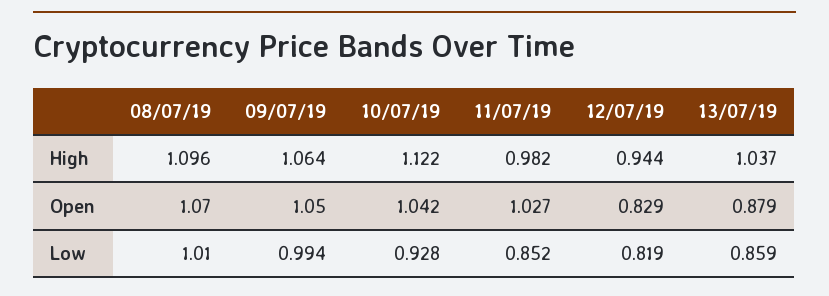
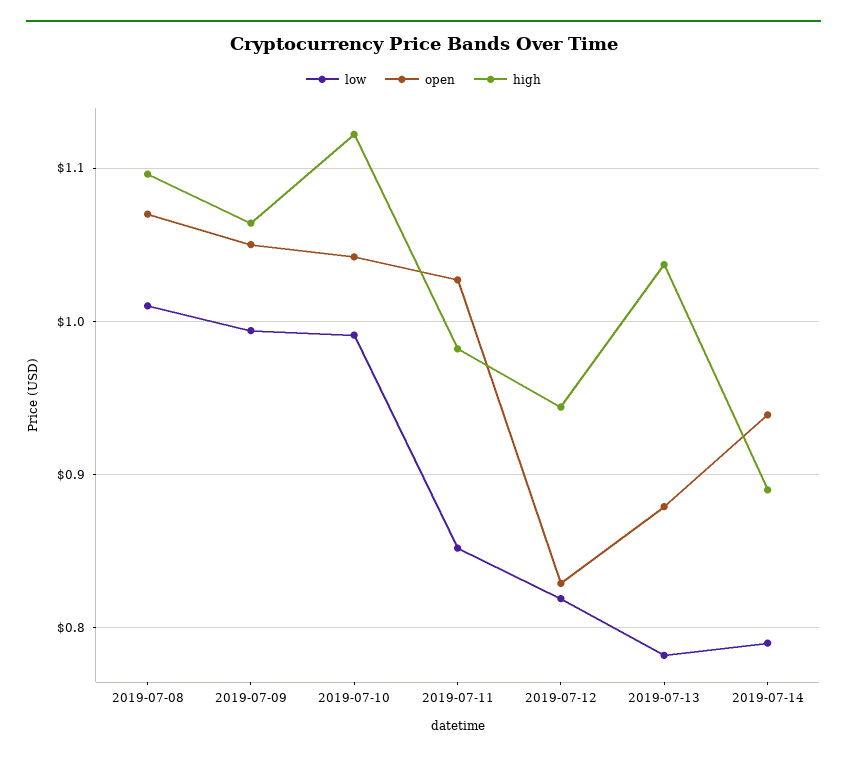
Low, 10/07/19: 0.928 -> 0.99
Low, 13/07/19: 0.859 -> 0.78
Low, 2019-07-14: none -> 0.79
Open, 2019-07-14: none -> 0.94
High, 2019-07-14: none -> 0.89

